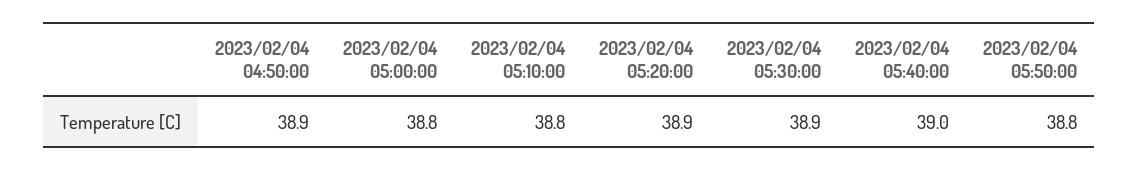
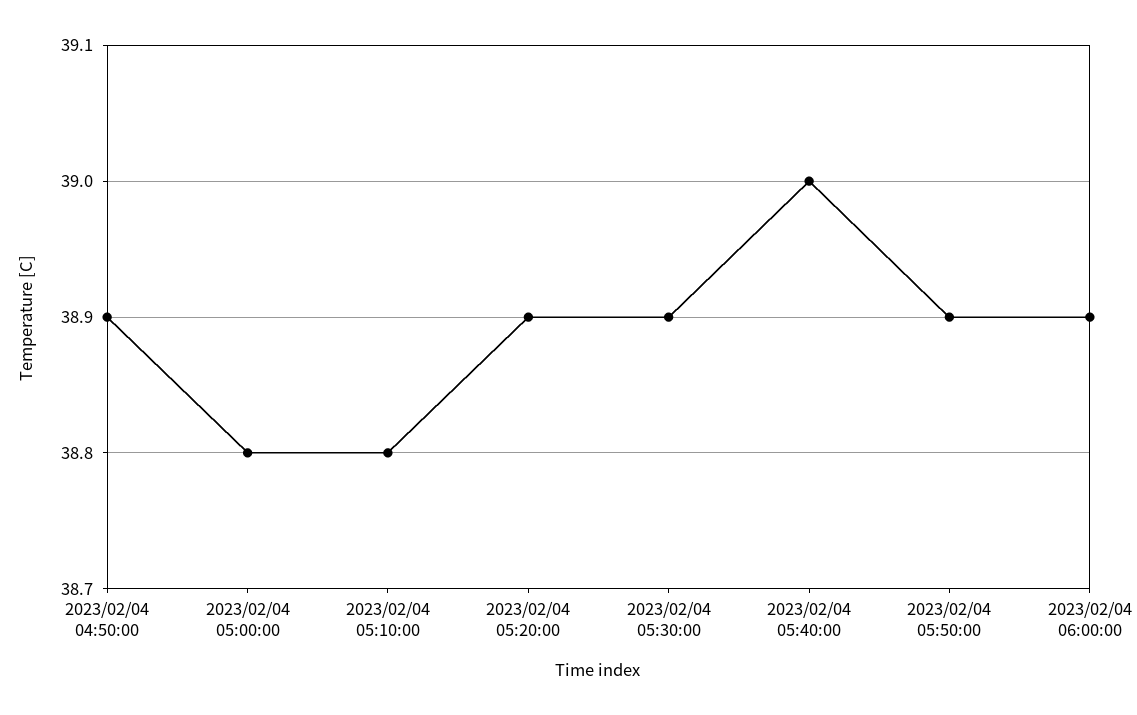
2023/02/04 05:50:00: 38.8 -> 38.9
2023/02/04 06:00:00: none -> 38.9

